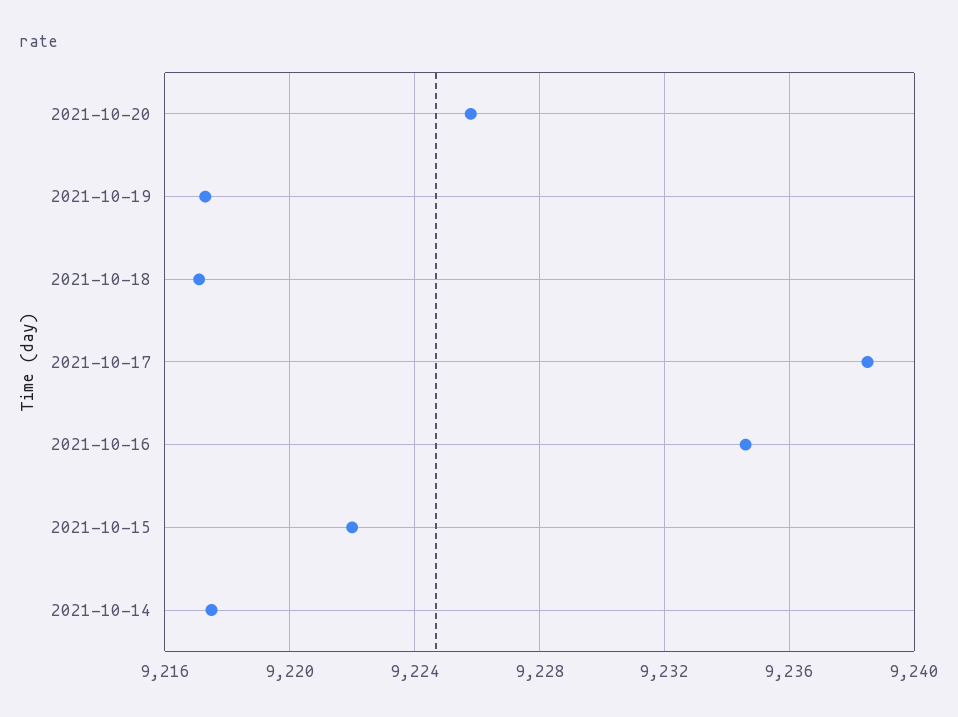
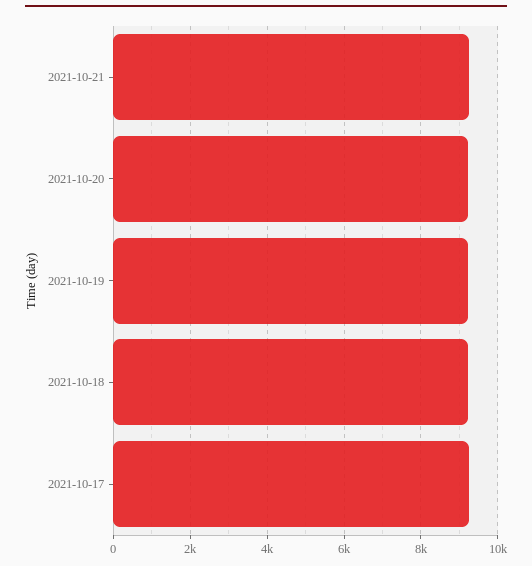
2021-10-16: 9234.5 -> none
2021-10-15: 9222 -> none
2021-10-14: 9217.5 -> none
2021-10-21: none -> 9200

